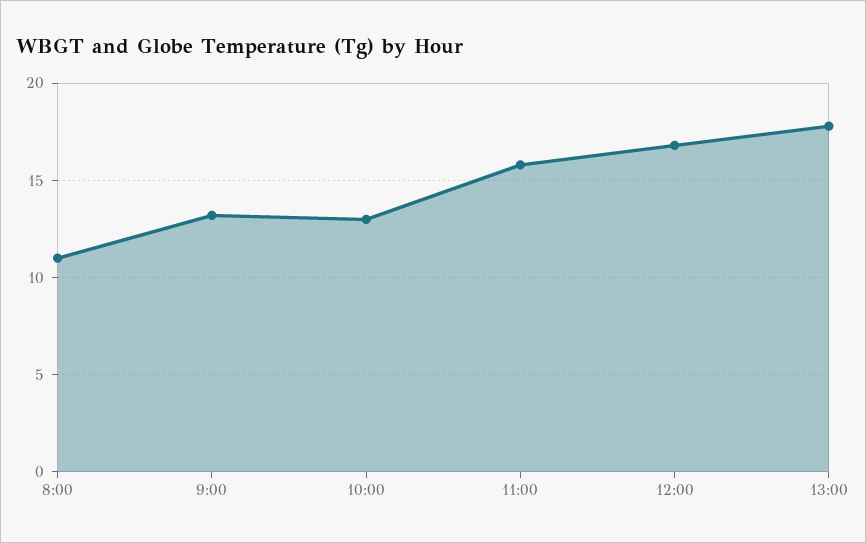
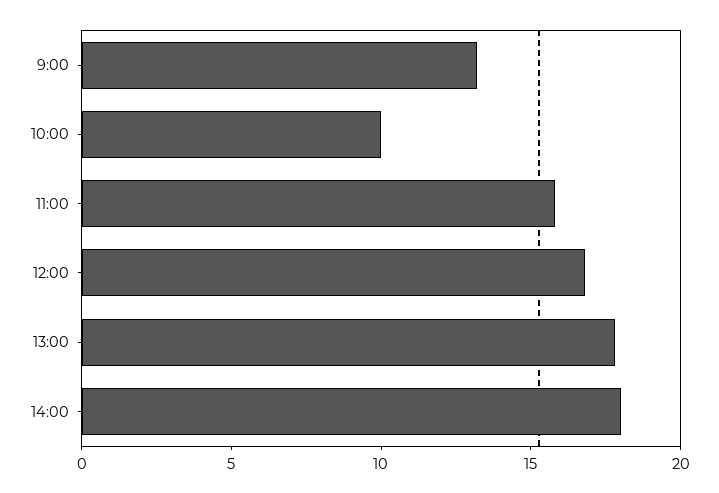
8:00: 11 -> none
10:00: 13 -> 10
14:00: none -> 18

